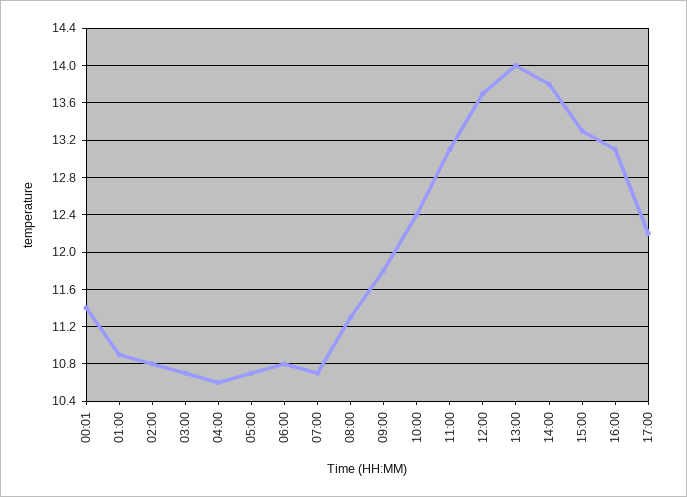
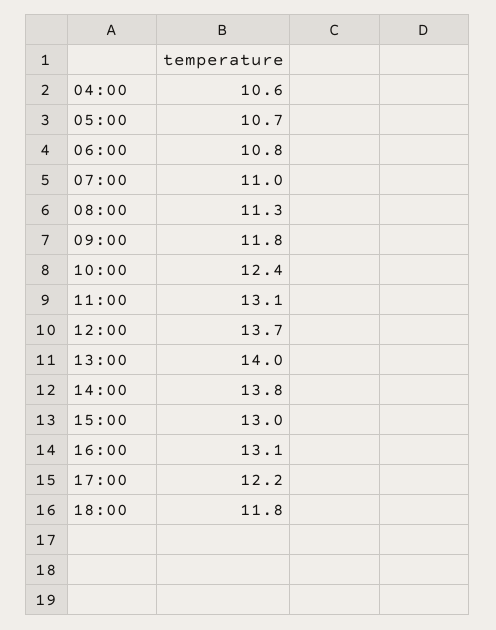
00:01: 11.4 -> none
01:00: 10.9 -> none
02:00: 10.8 -> none
03:00: 10.7 -> none
07:00: 10.7 -> 11
15:00: 13.3 -> 13
18:00: none -> 11.8

